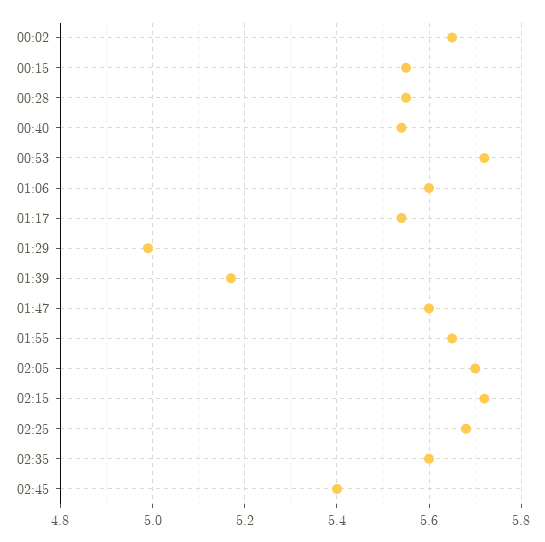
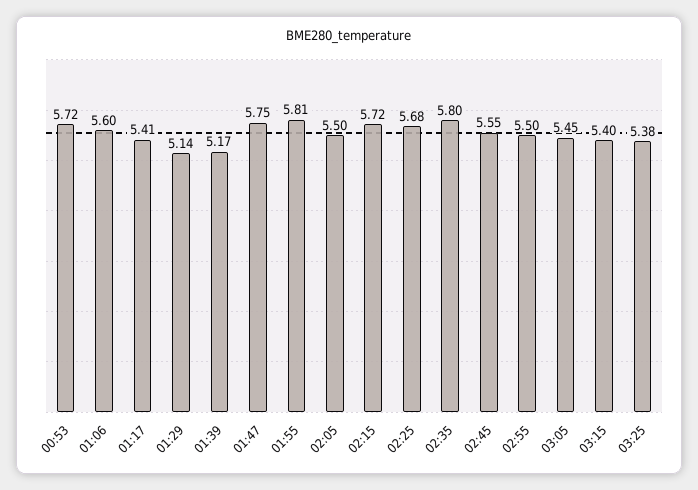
00:02: 5.65 -> none
00:15: 5.55 -> none
00:28: 5.55 -> none
00:40: 5.55 -> none
01:17: 5.55 -> 5.41
01:29: 5 -> 5.14
01:47: 5.6 -> 5.75
01:55: 5.65 -> 5.81
02:05: 5.7 -> 5.5
02:35: 5.6 -> 5.8
02:45: 5.4 -> 5.55
02:55: none -> 5.5
03:05: none -> 5.45
03:15: none -> 5.4
03:25: none -> 5.38

